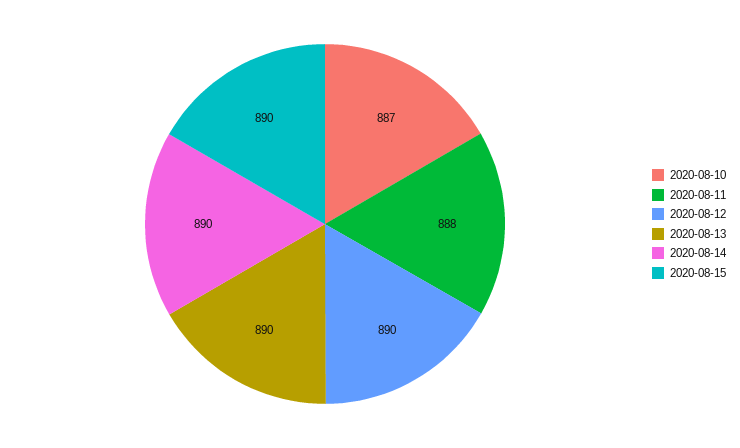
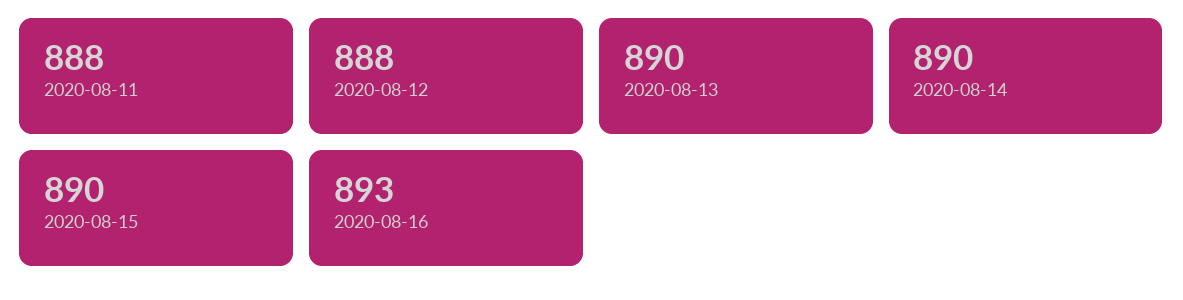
2020-08-10: 887 -> none
2020-08-12: 890 -> 888
2020-08-16: none -> 893

